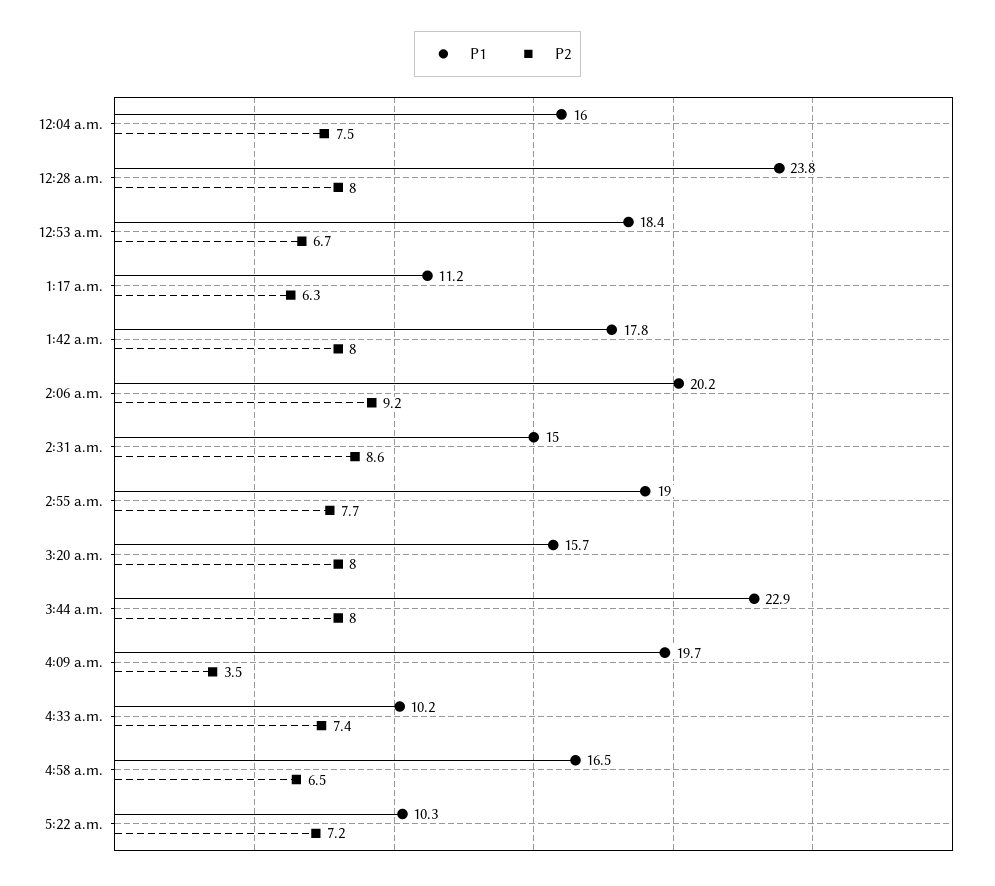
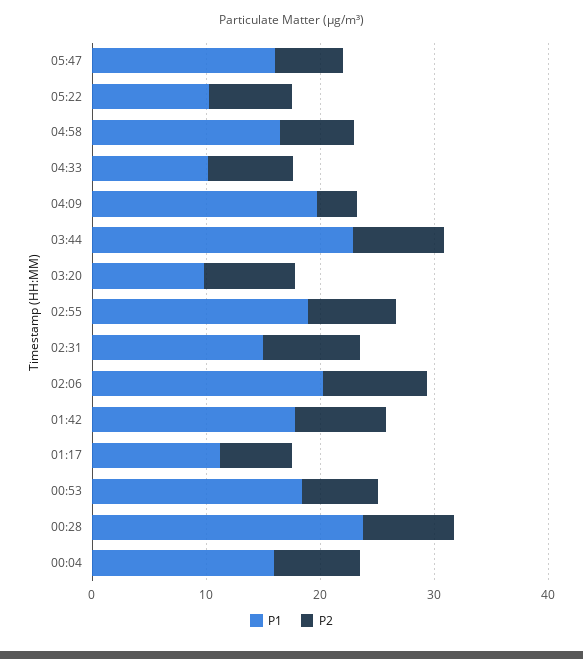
P1, 3:20 a.m.: 15.7 -> 10
P1, 05:47: none -> 16
P2, 05:47: none -> 6

